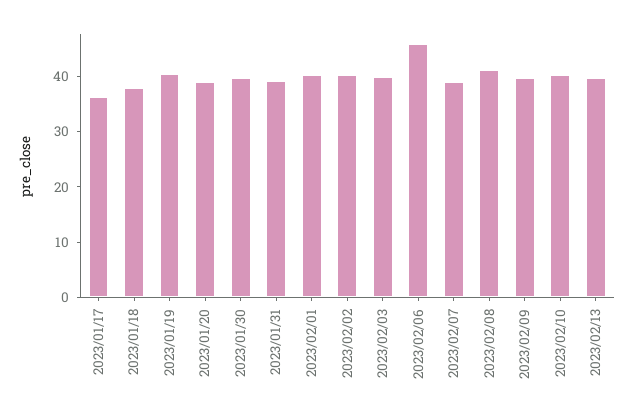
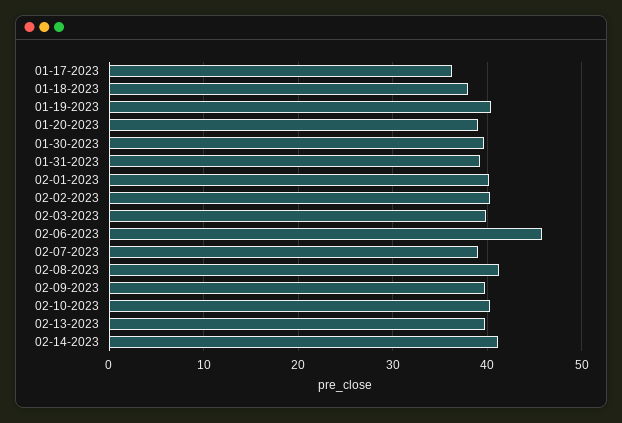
02-14-2023: none -> 41

